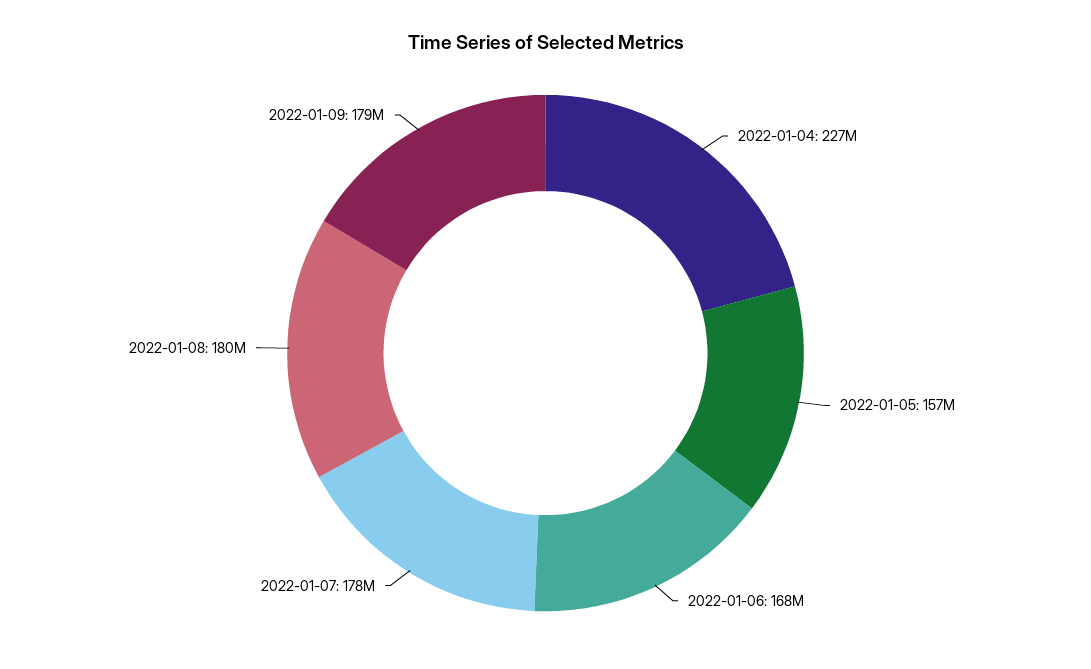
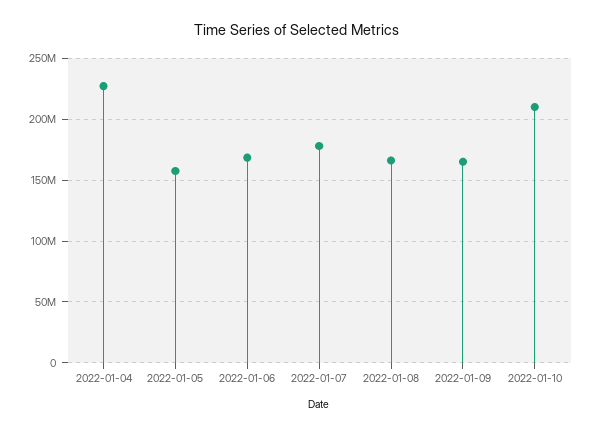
2022-01-08: 180000000 -> 165000000
2022-01-09: 179000000 -> 165000000
2022-01-10: none -> 210000000

